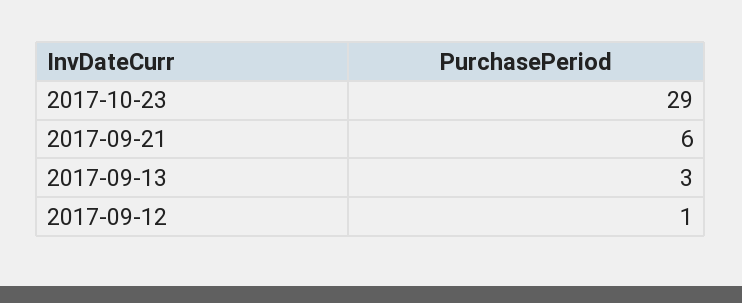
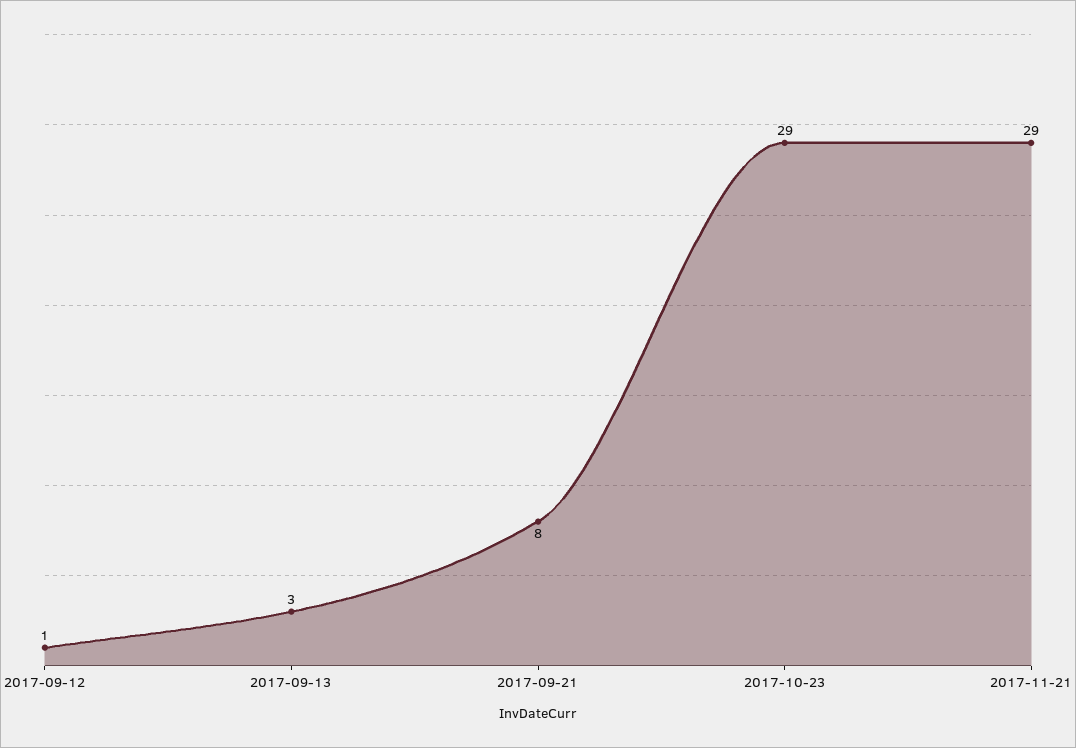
2017-09-21: 6 -> 8
2017-11-21: none -> 29

